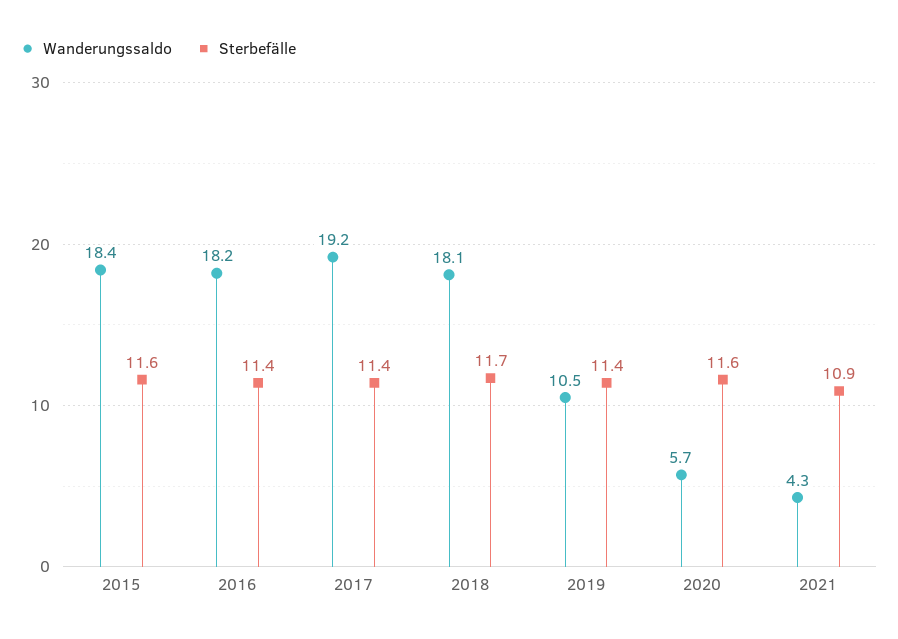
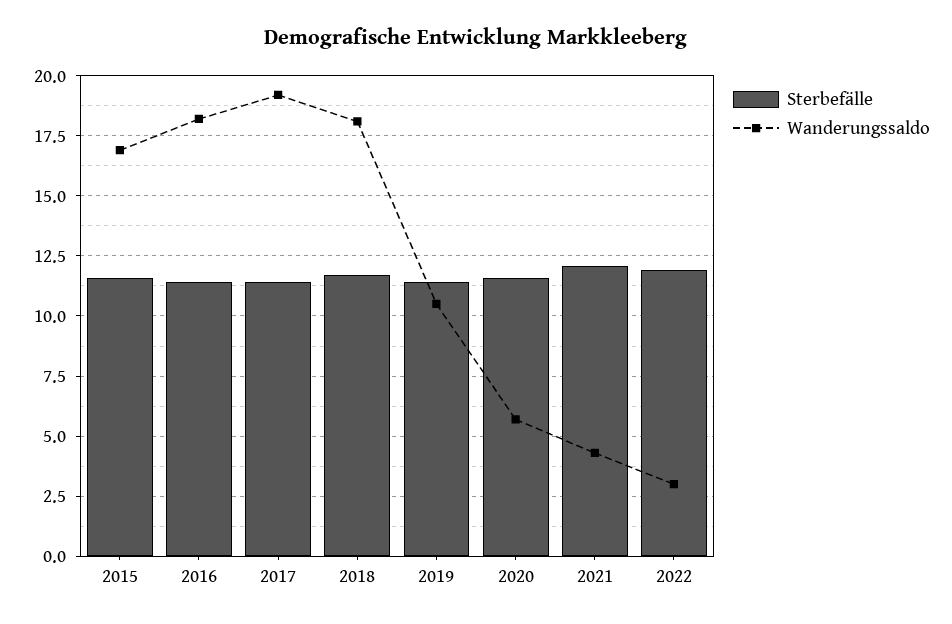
Wanderungssaldo, 2015: 18.4 -> 17
Sterbefälle, 2021: 10.9 -> 12
Sterbefälle, 2022: none -> 12
Wanderungssaldo, 2022: none -> 3

